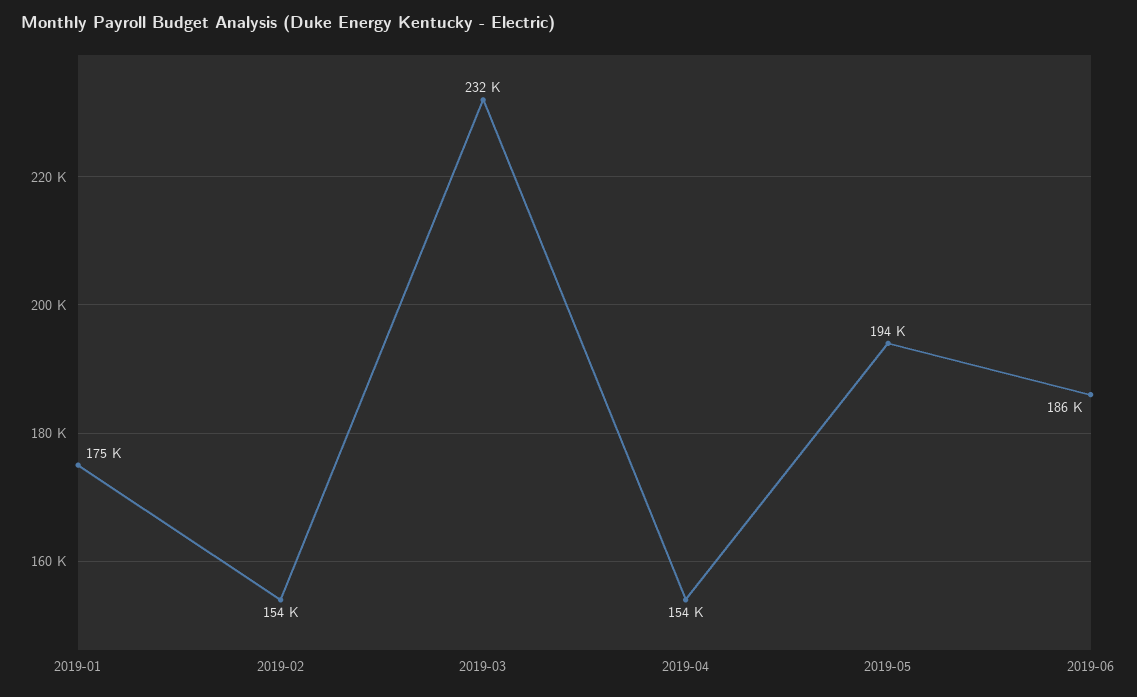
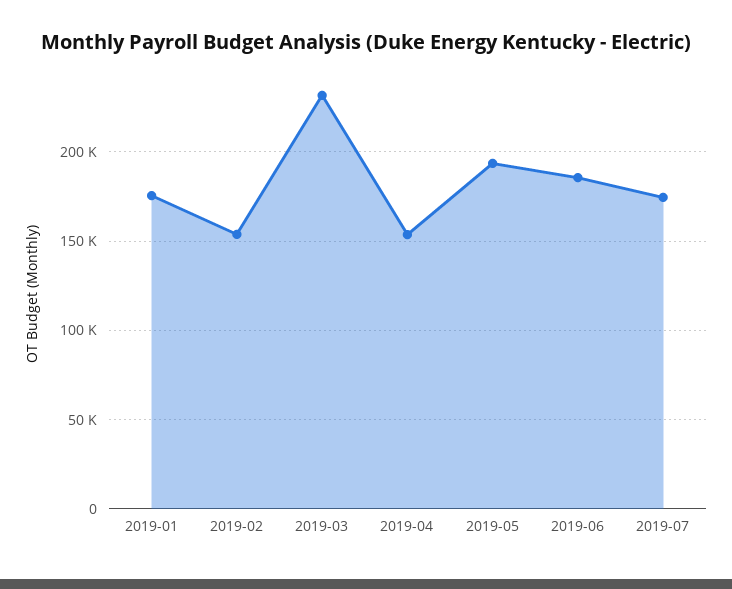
2019-07: none -> 175000

